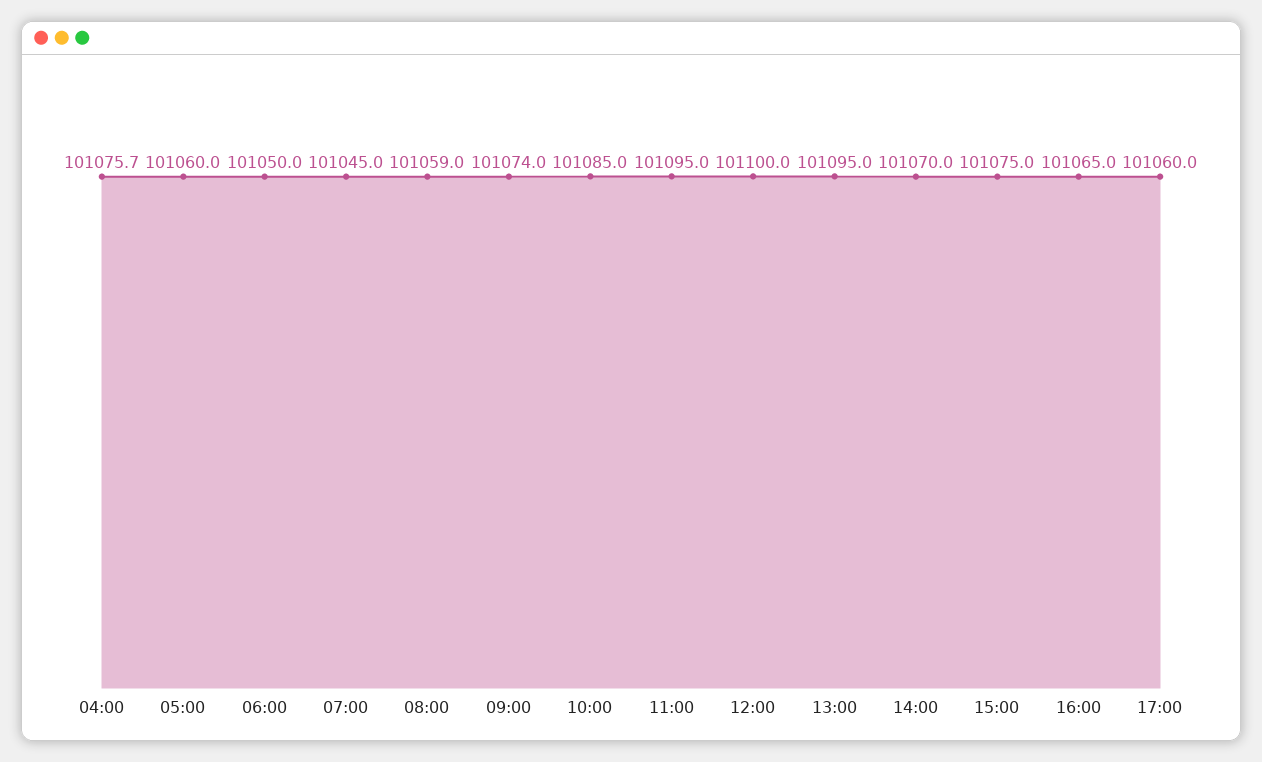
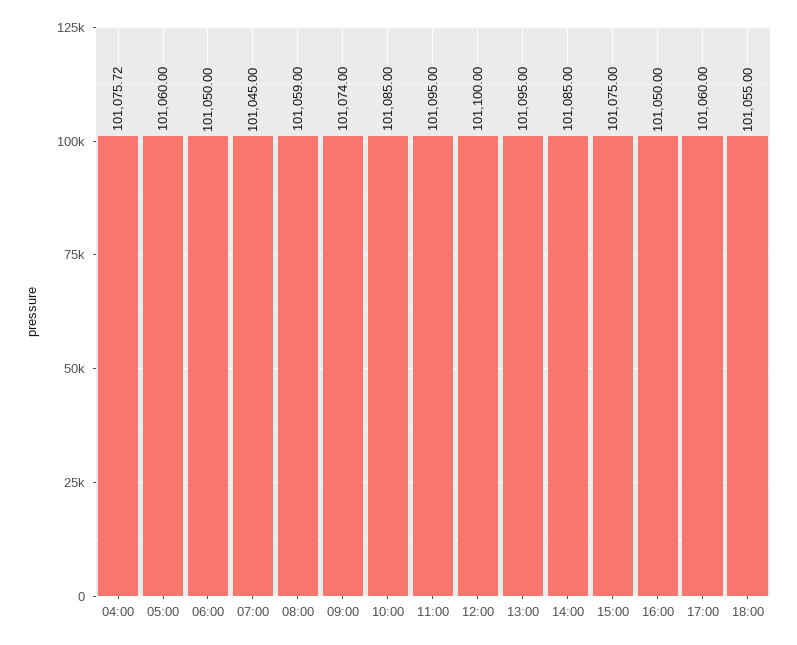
14:00: 101070 -> 101085
16:00: 101065 -> 101050
18:00: none -> 101055

